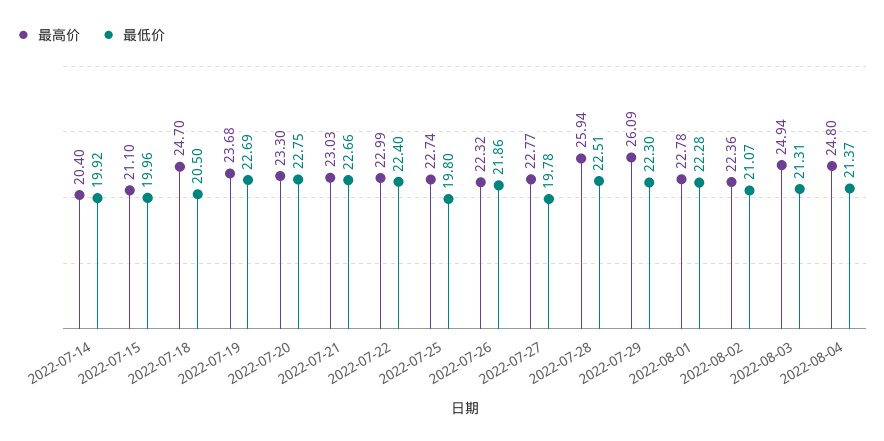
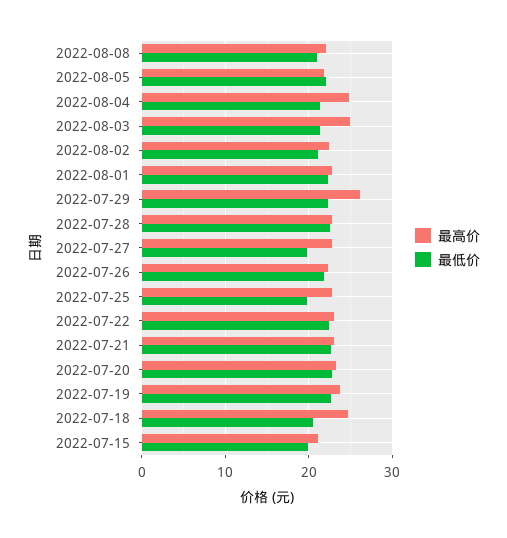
最高价, 2022-07-14: 20.4 -> none
最低价, 2022-07-14: 19.92 -> none
最高价, 2022-07-28: 25.94 -> 23
最高价, 2022-08-08: none -> 22
最低价, 2022-08-08: none -> 21
最高价, 2022-08-05: none -> 22
最低价, 2022-08-05: none -> 22

